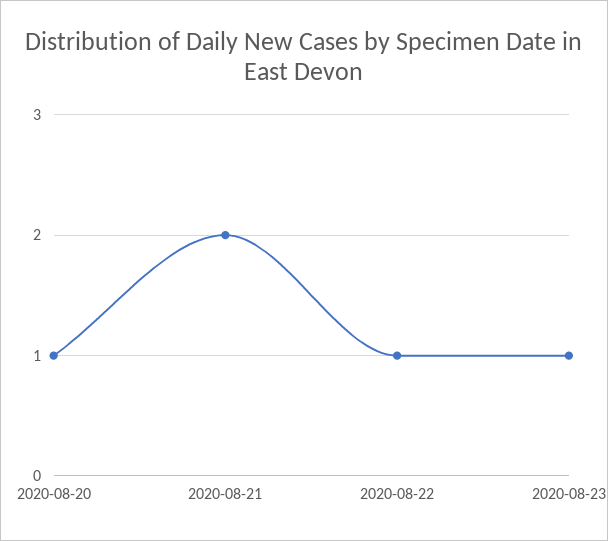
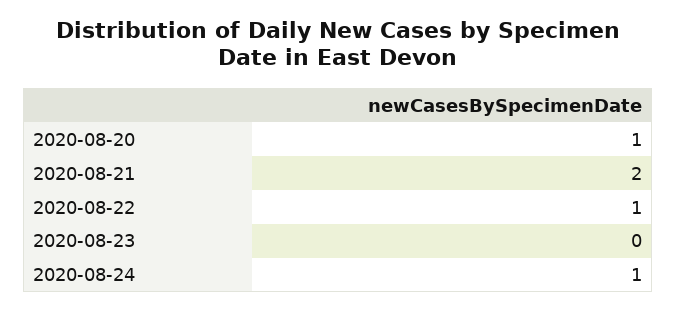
2020-08-23: 1 -> 0
2020-08-24: none -> 1

